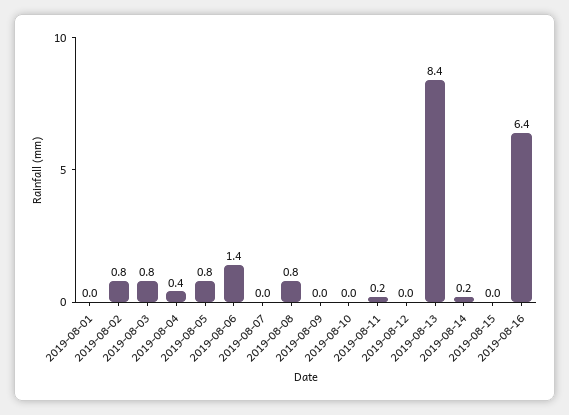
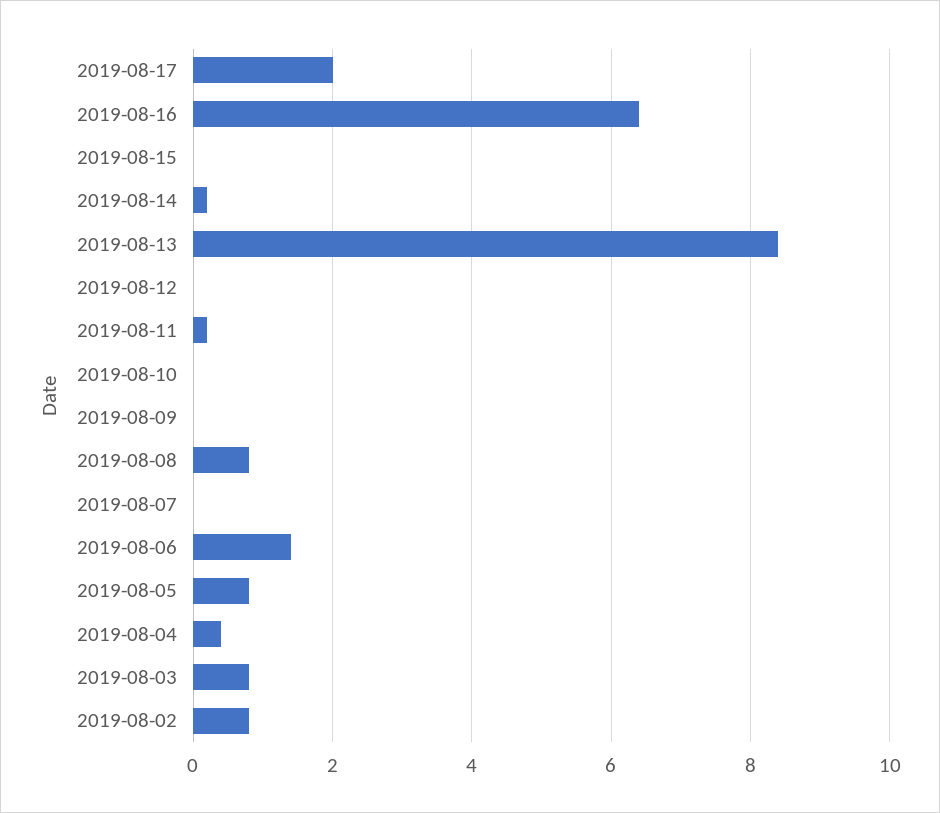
2019-08-01: 0 -> none
2019-08-17: none -> 2

